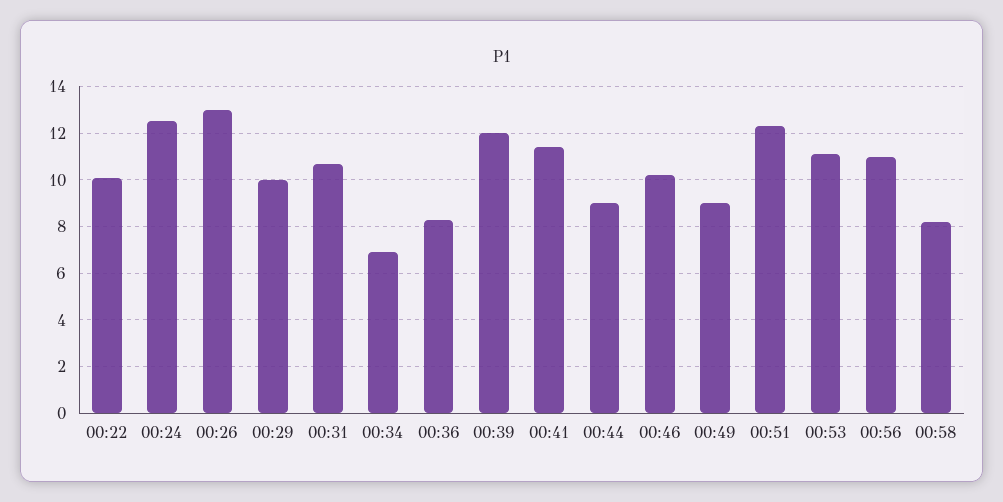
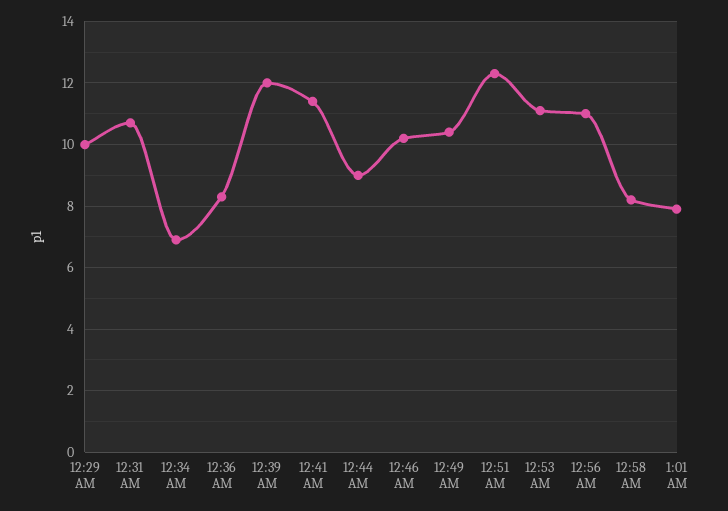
00:22: 10 -> none
00:24: 12.5 -> none
00:26: 13 -> none
00:49: 9 -> 10.5
1:01 AM: none -> 8

